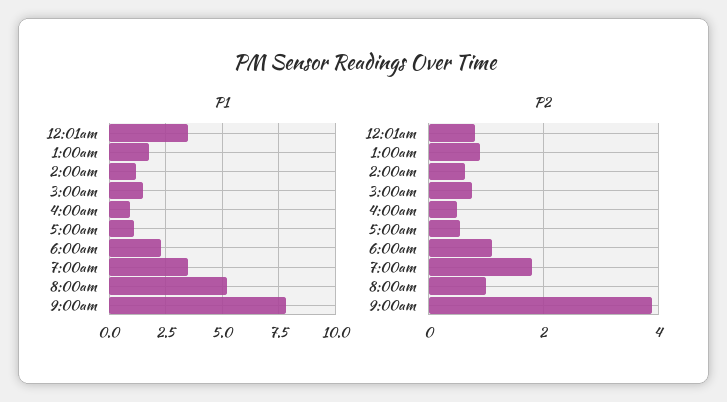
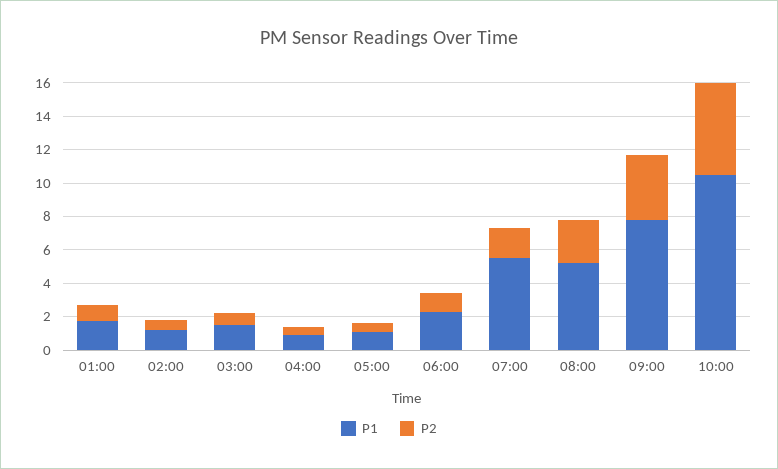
P1, 12:01am: 3.5 -> none
P1, 7:00am: 3.5 -> 5.5
P2, 12:01am: 0.8 -> none
P2, 8:00am: 1 -> 2.5
P1, 10:00: none -> 10.5
P2, 10:00: none -> 5.5

